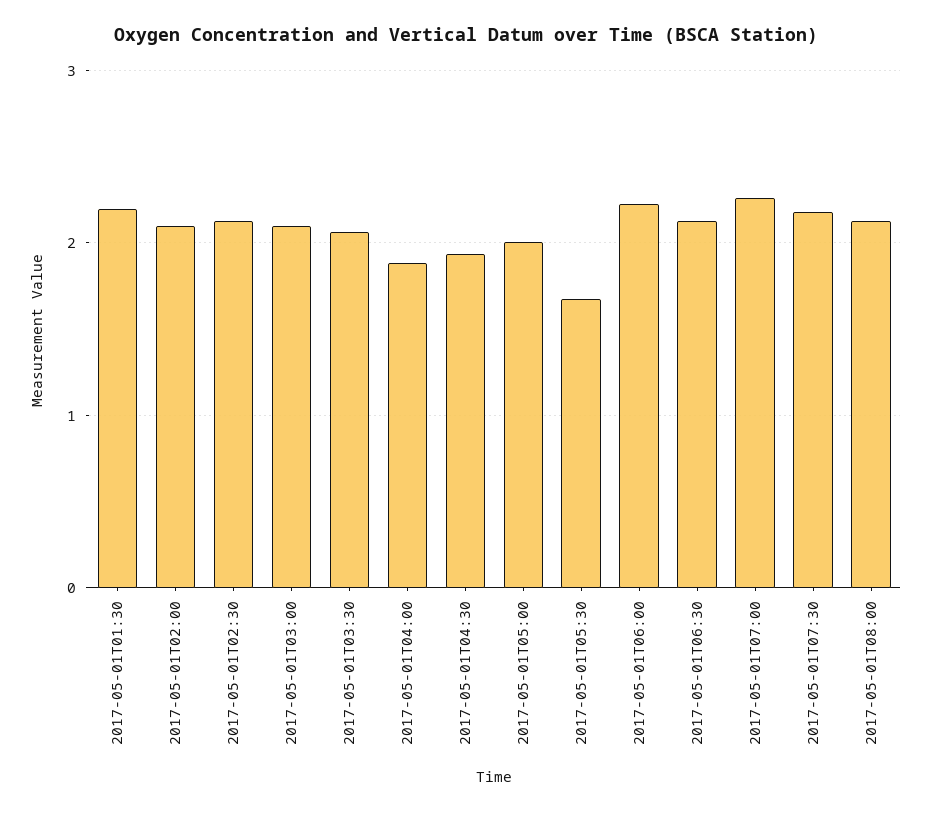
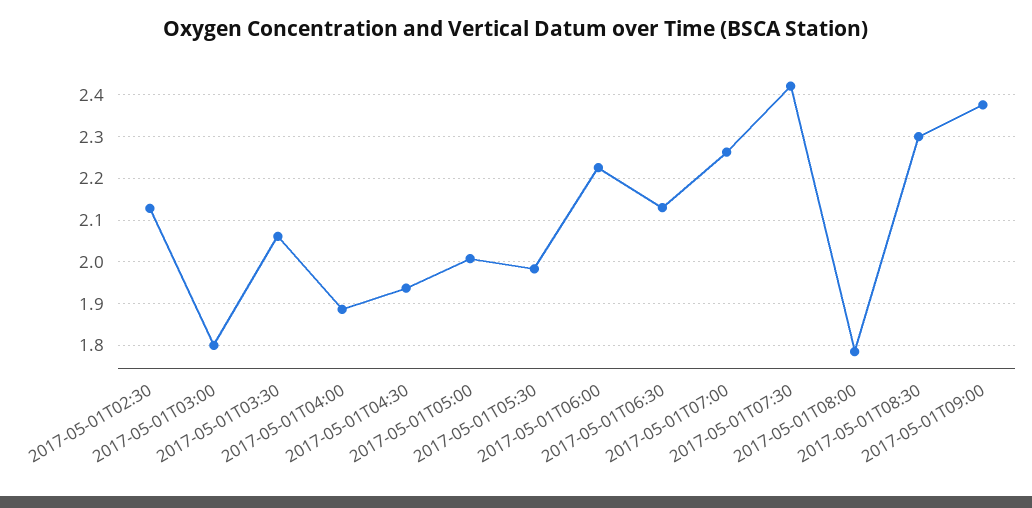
2017-05-01T01:30: 2.2 -> none
2017-05-01T02:00: 2.1 -> none
2017-05-01T03:00: 2.1 -> 1.8
2017-05-01T05:30: 1.7 -> 1.98
2017-05-01T07:30: 2.2 -> 2.42
2017-05-01T08:00: 2.1 -> 1.78
2017-05-01T08:30: none -> 2.3
2017-05-01T09:00: none -> 2.38

